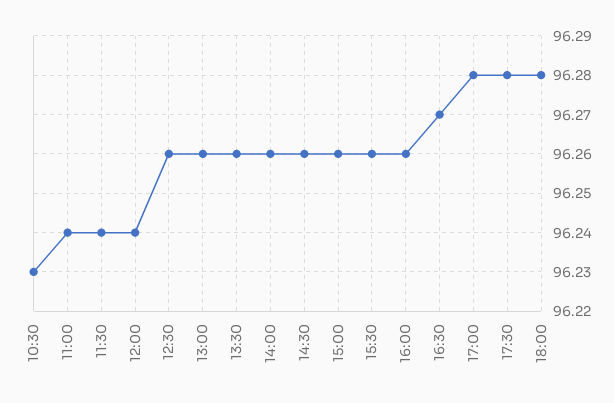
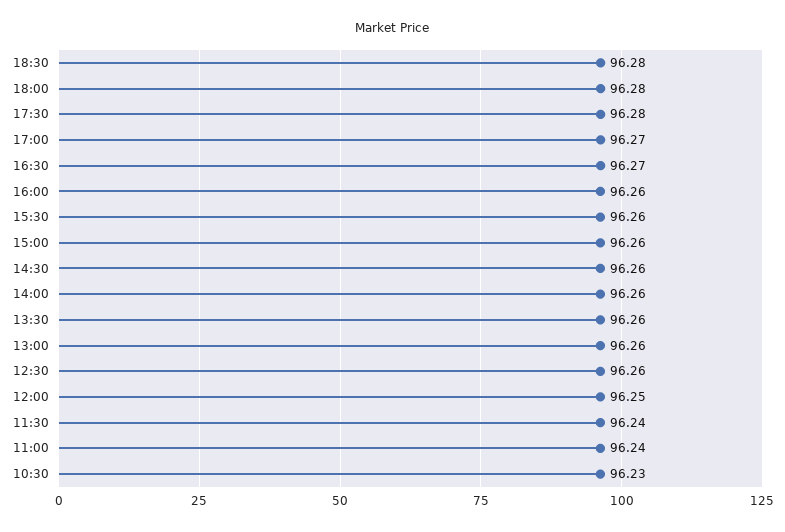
12:00: 96.24 -> 96.25
17:00: 96.28 -> 96.27
18:30: none -> 96.28

